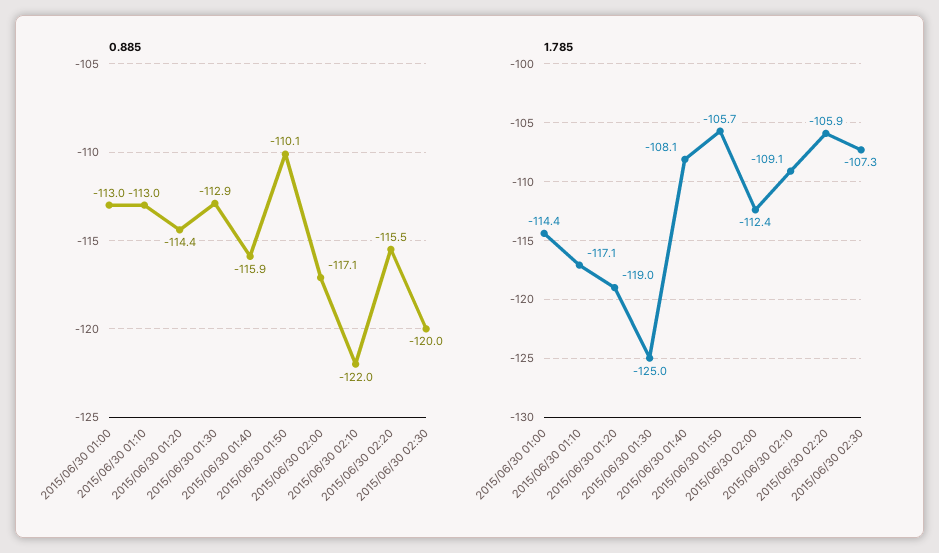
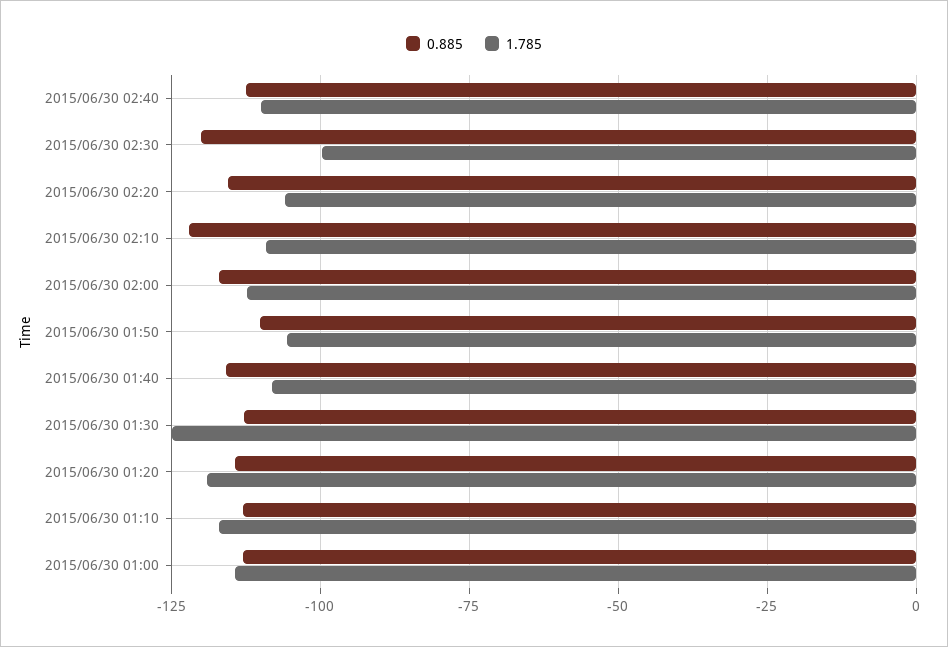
1.785, 2015/06/30 02:30: -107.3 -> -100
0.885, 2015/06/30 02:40: none -> -112.5
1.785, 2015/06/30 02:40: none -> -110

